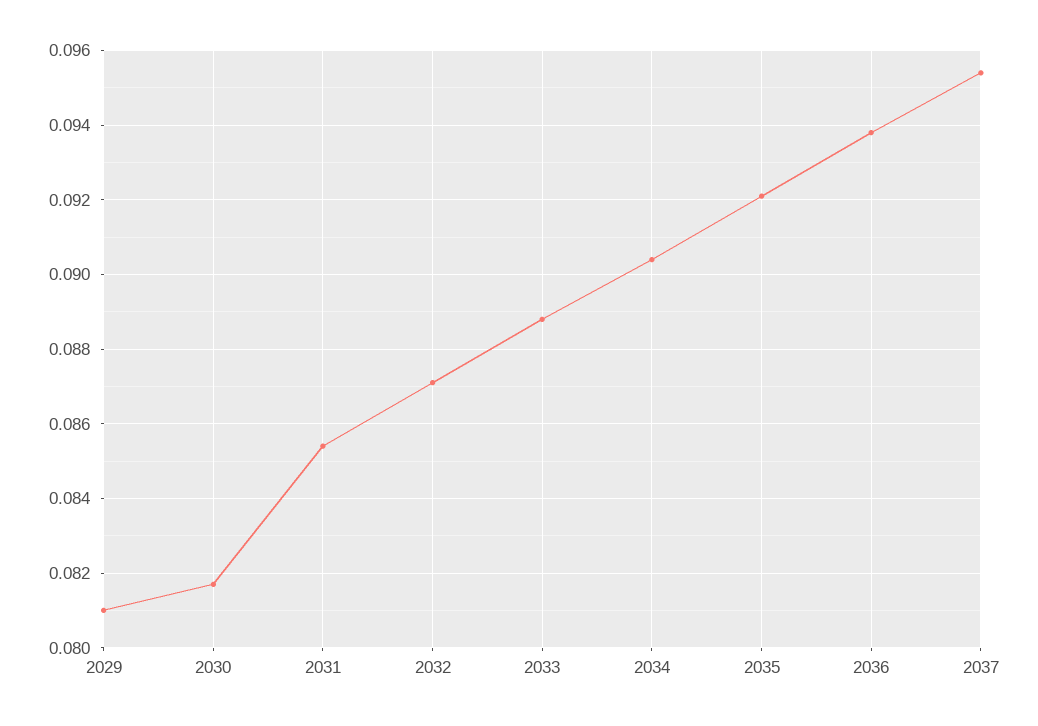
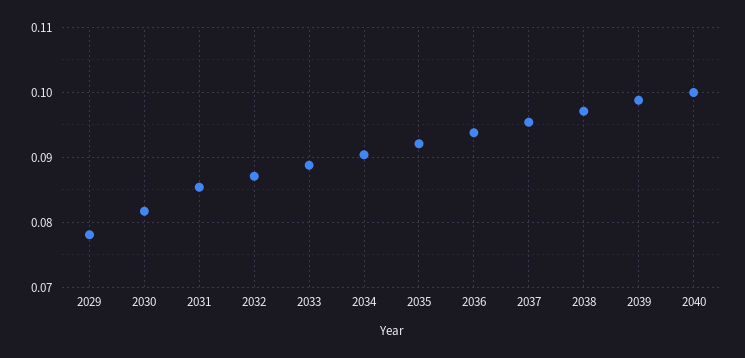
2029: 0.081 -> 0.078
2038: none -> 0.097
2039: none -> 0.099
2040: none -> 0.1

